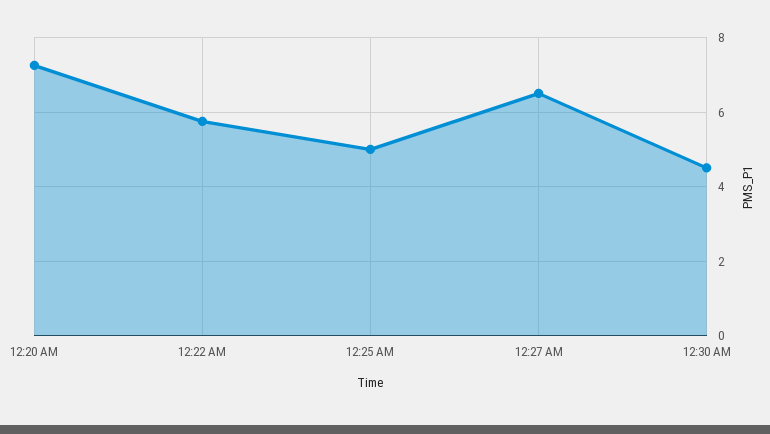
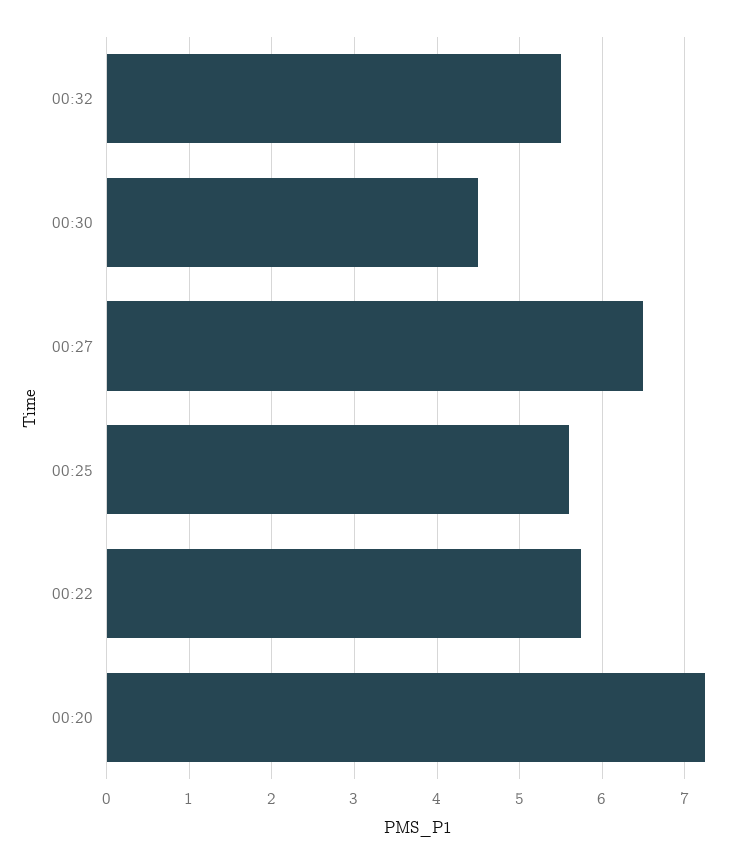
12:25 AM: 5 -> 5.6
00:32: none -> 5.5

